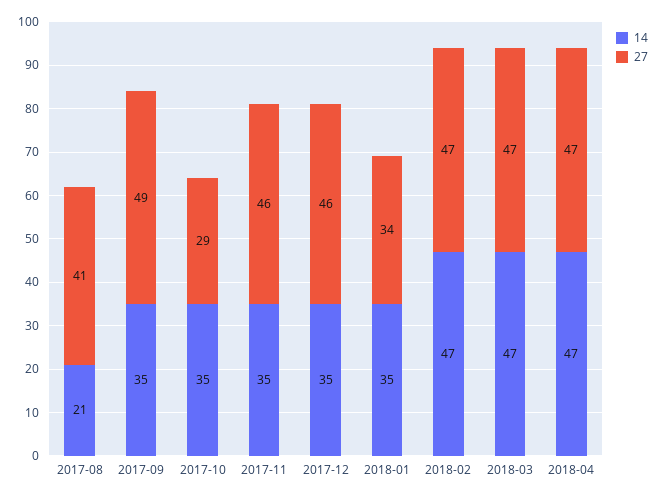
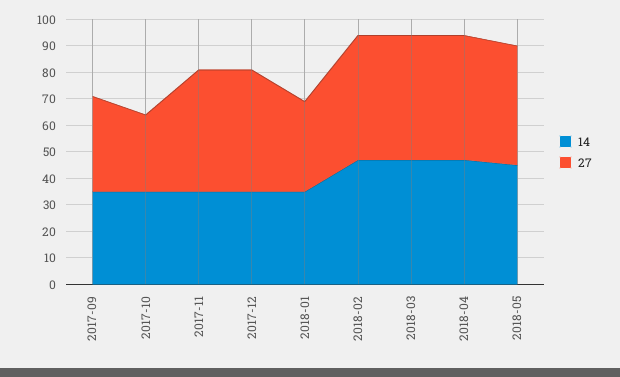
14, 2017-08: 21 -> none
27, 2017-08: 41 -> none
27, 2017-09: 49 -> 35
14, 2018-05: none -> 45
27, 2018-05: none -> 45

